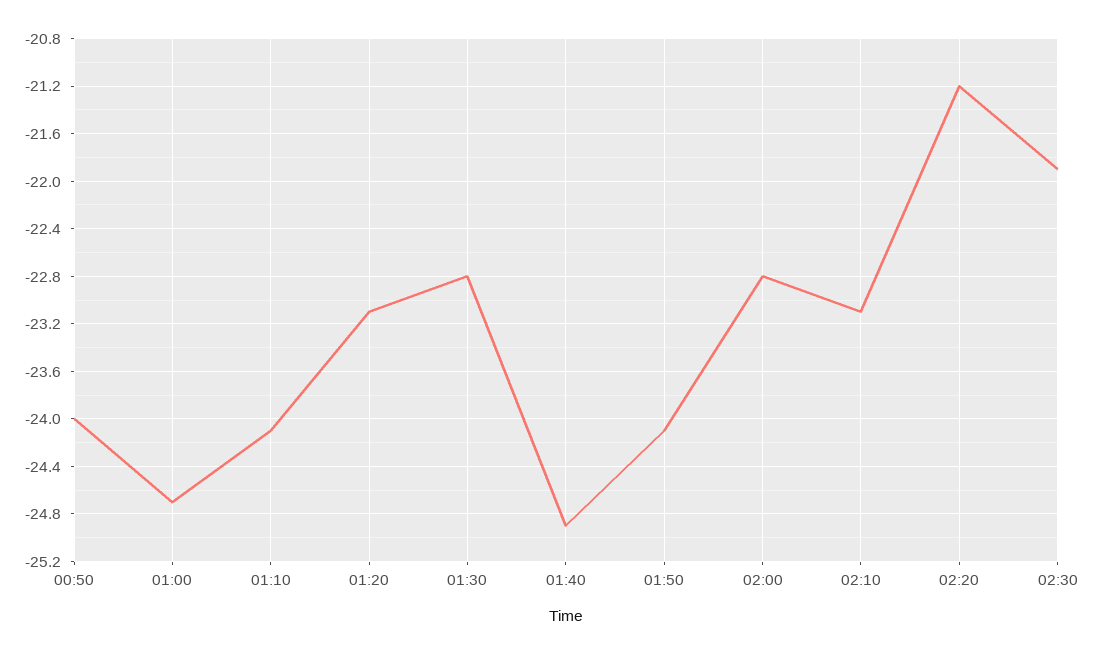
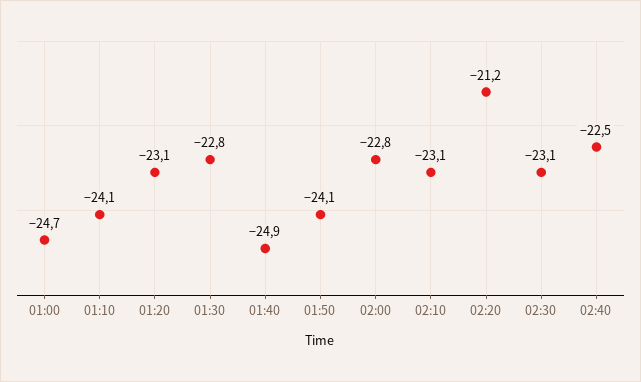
00:50: -24 -> none
02:30: -21.9 -> -23.1
02:40: none -> -22.5

